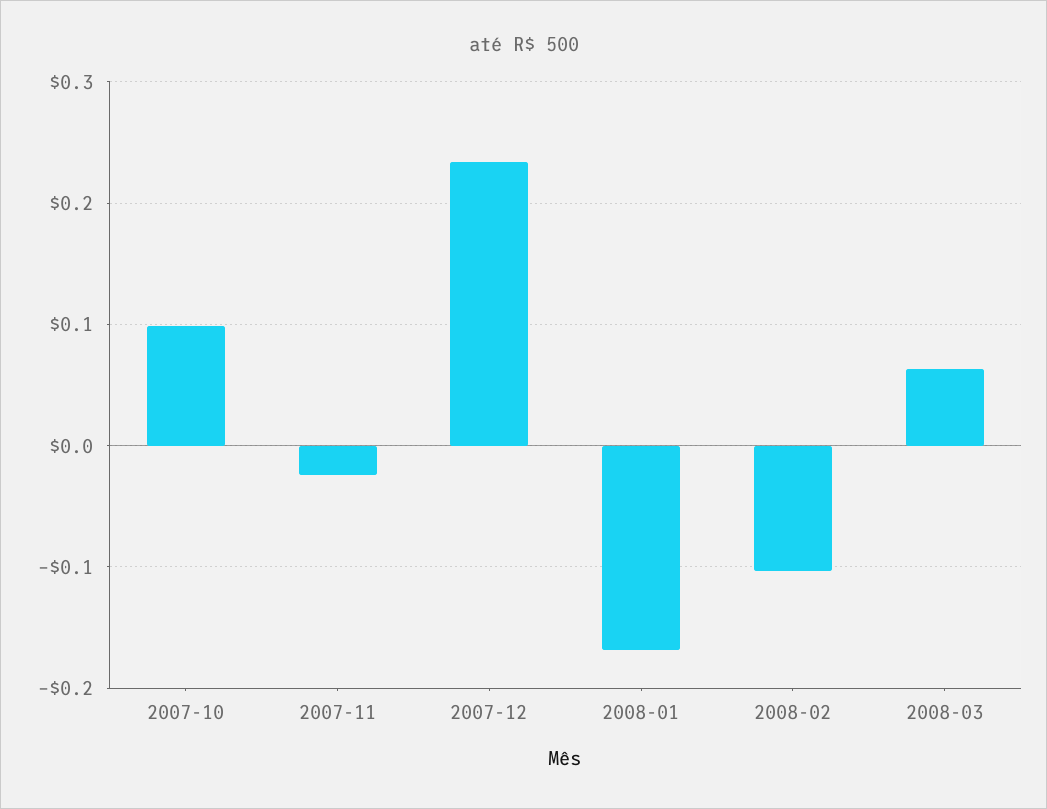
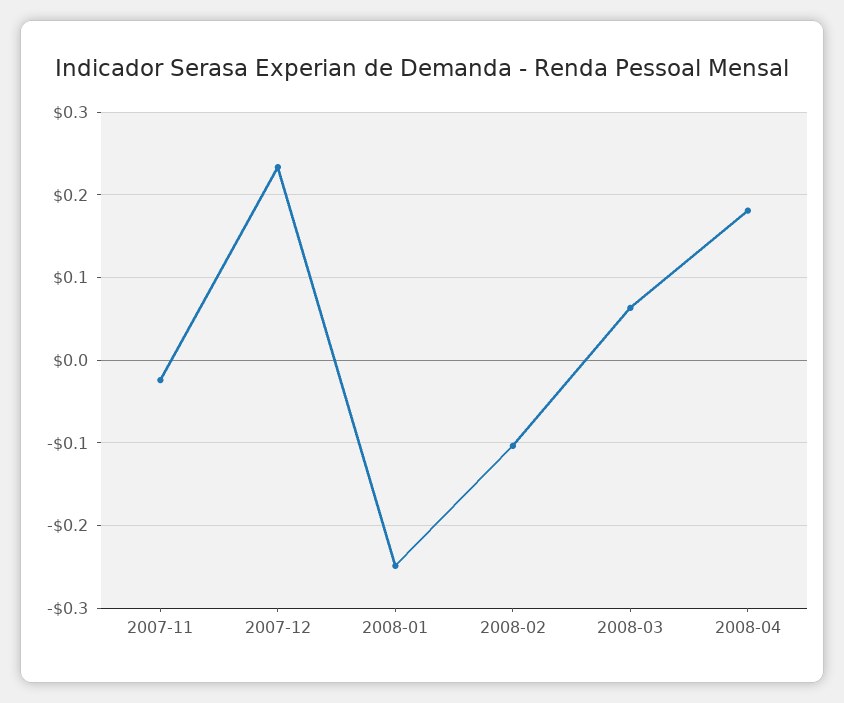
2007-10: 0.1 -> none
2008-01: -0.17 -> -0.25
2008-04: none -> 0.18

